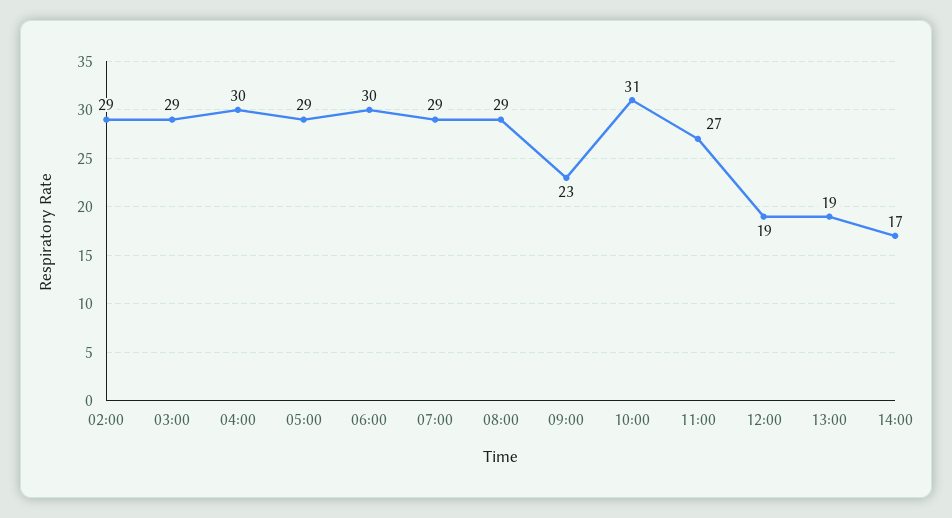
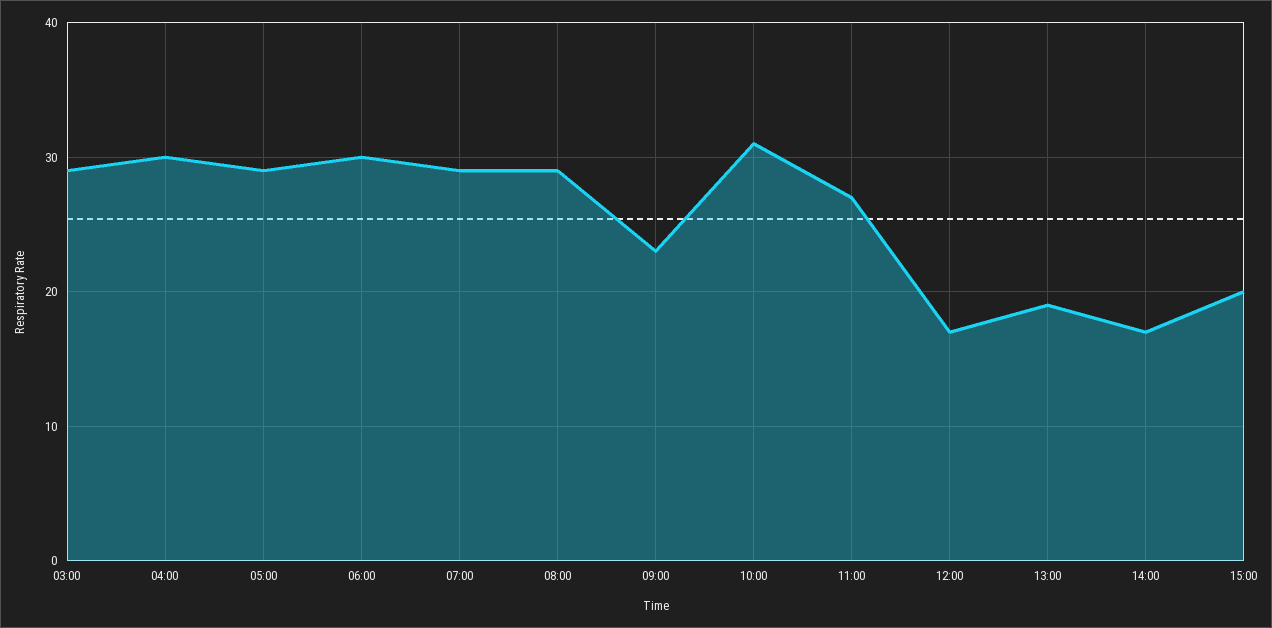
02:00: 29 -> none
12:00: 19 -> 17
15:00: none -> 20

